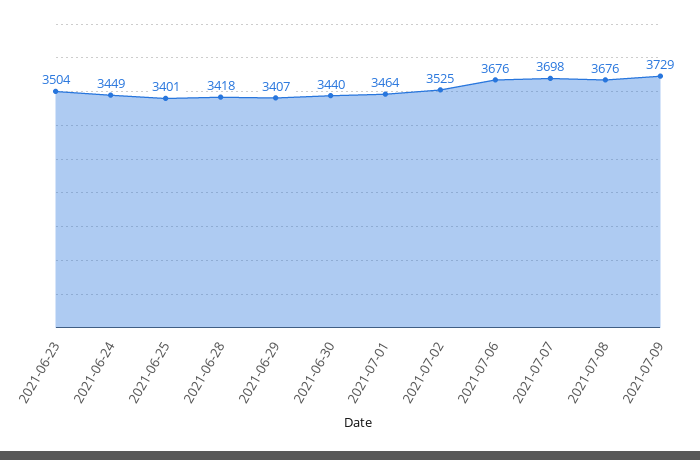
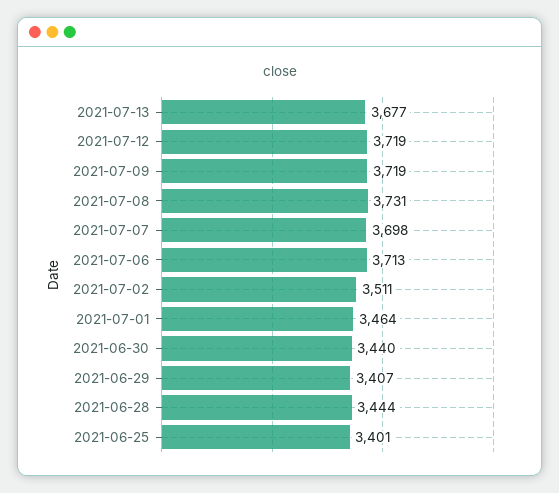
2021-06-23: 3504 -> none
2021-06-24: 3449 -> none
2021-06-28: 3418 -> 3444
2021-07-02: 3525 -> 3511
2021-07-06: 3676 -> 3713
2021-07-08: 3676 -> 3731
2021-07-09: 3729 -> 3719
2021-07-13: none -> 3677
2021-07-12: none -> 3719

